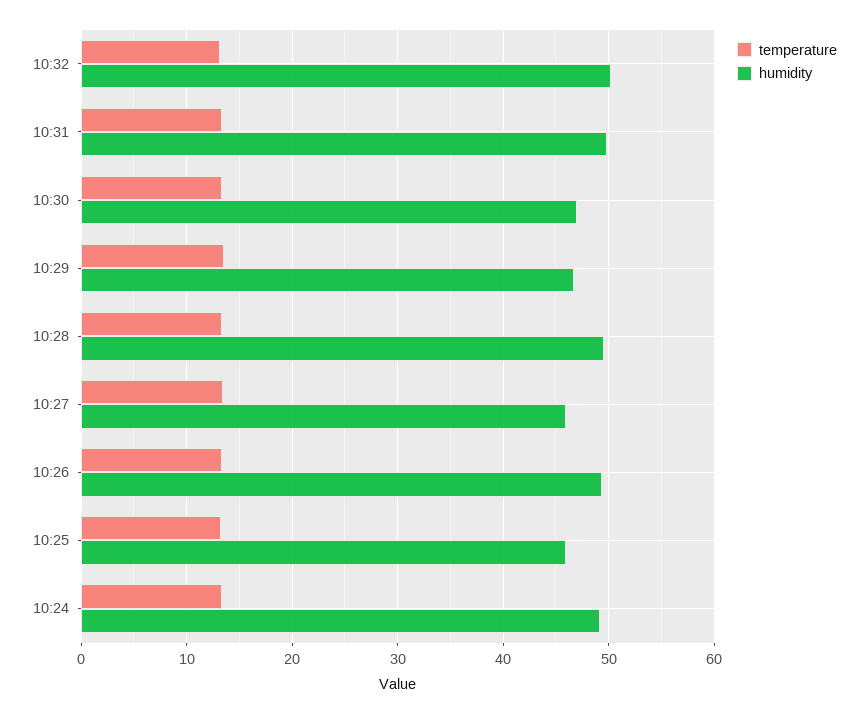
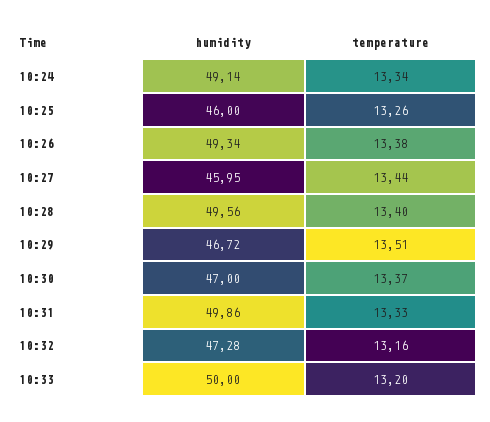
humidity, 10:32: 50 -> 47.28
humidity, 10:33: none -> 50
temperature, 10:33: none -> 13.2

